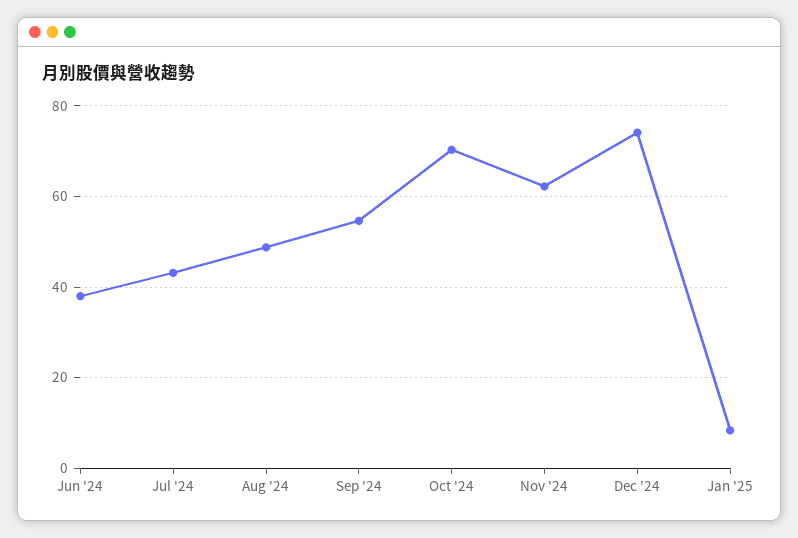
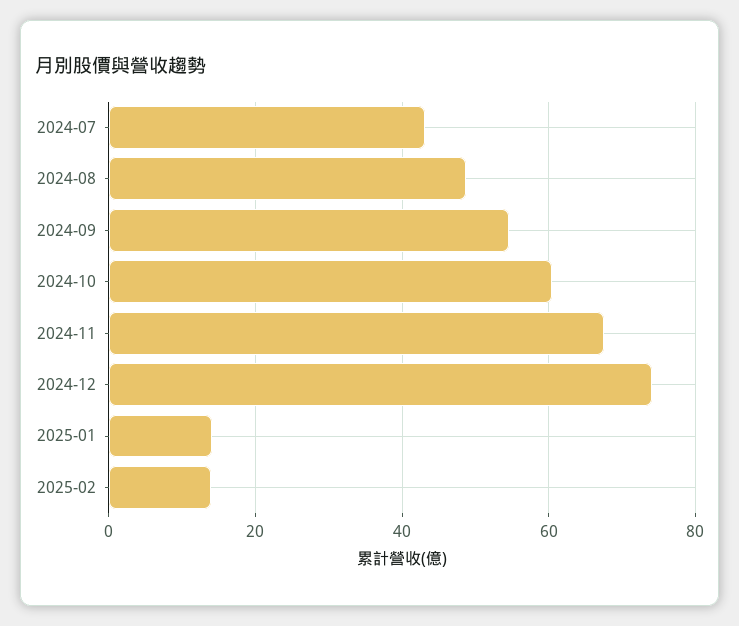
Jun '24: 38 -> none
Oct '24: 70 -> 60
Nov '24: 62 -> 68
Jan '25: 8 -> 14
2025-02: none -> 14

